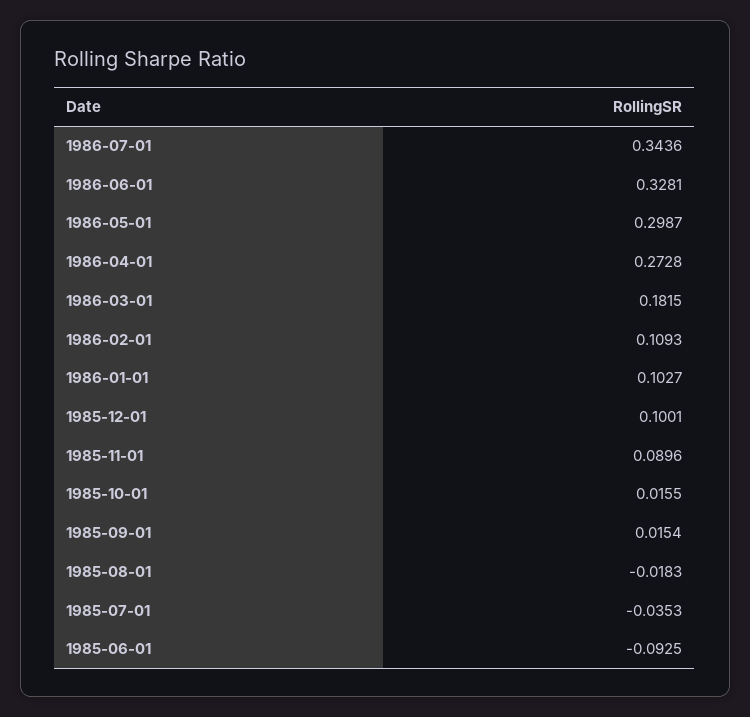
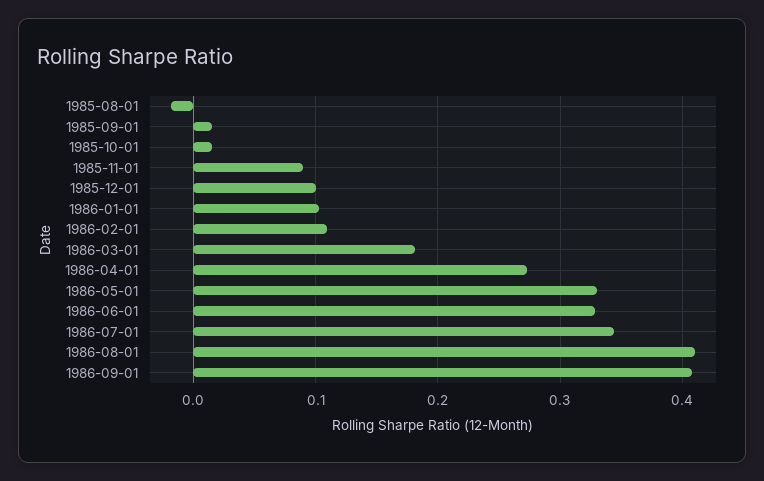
1986-05-01: 0.2987 -> 0.33
1985-07-01: -0.0353 -> none
1985-06-01: -0.0925 -> none
1986-08-01: none -> 0.41
1986-09-01: none -> 0.41

